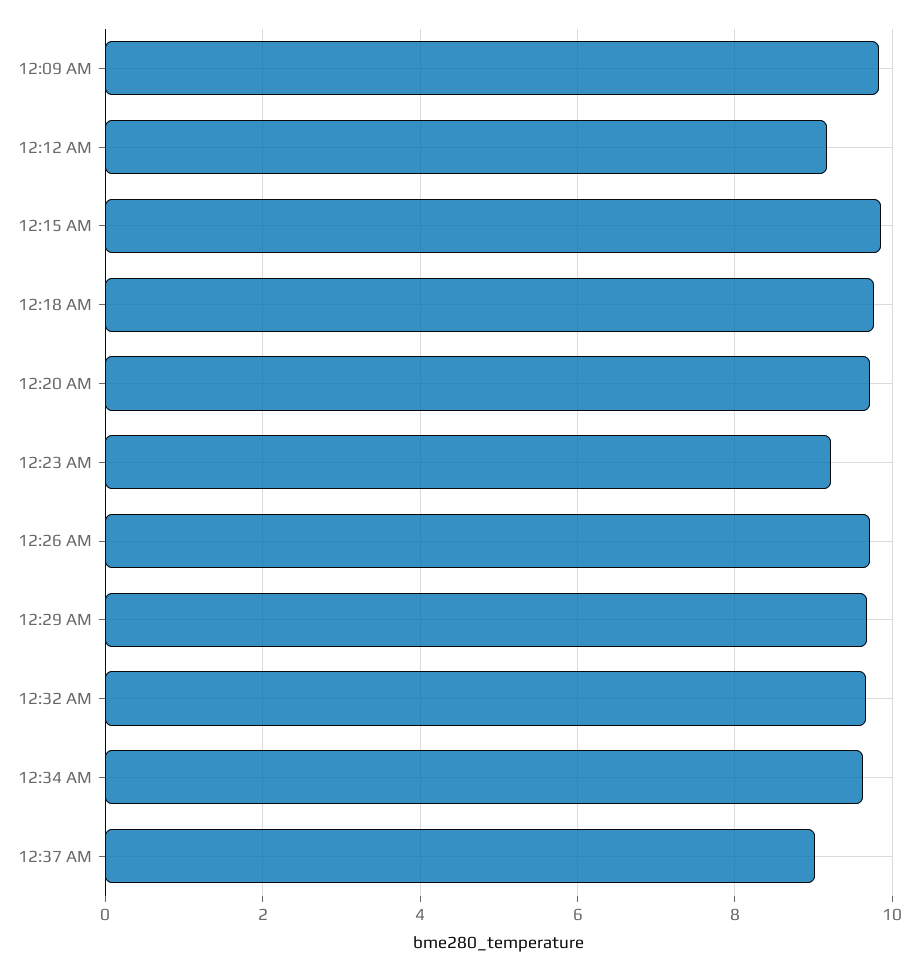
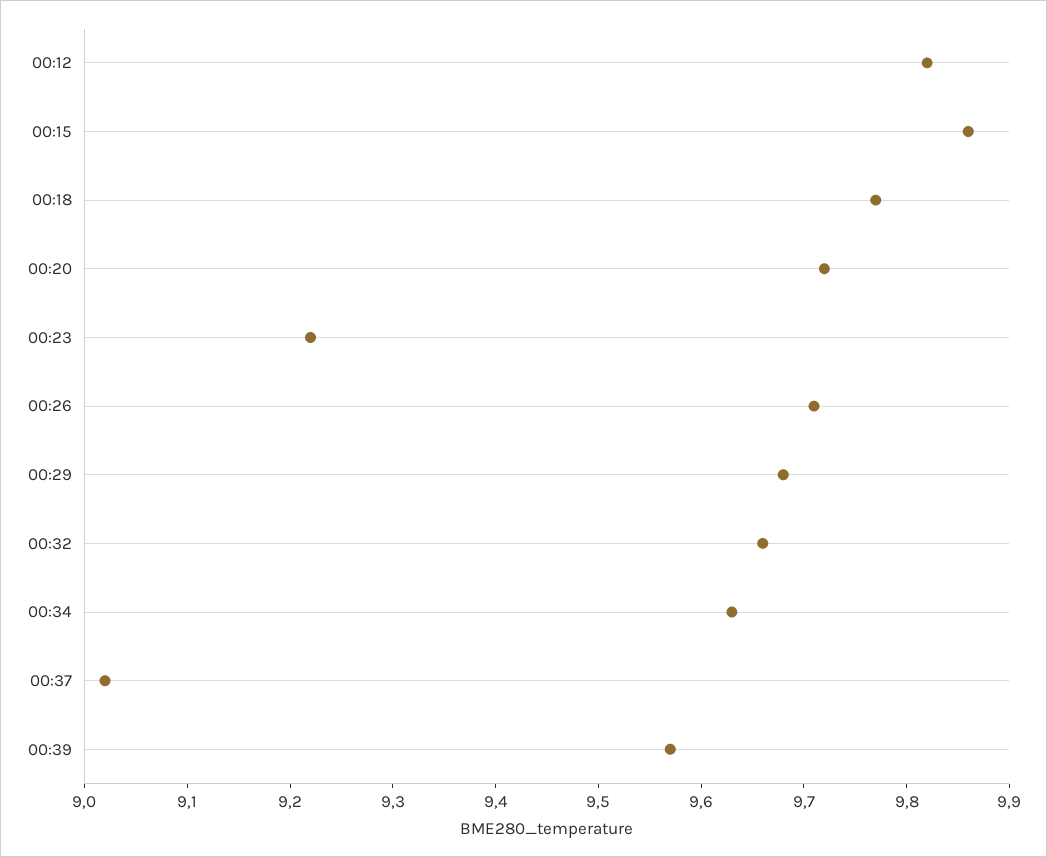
12:09 AM: 9.8 -> none
12:12 AM: 9.2 -> 9.82
00:39: none -> 9.57

